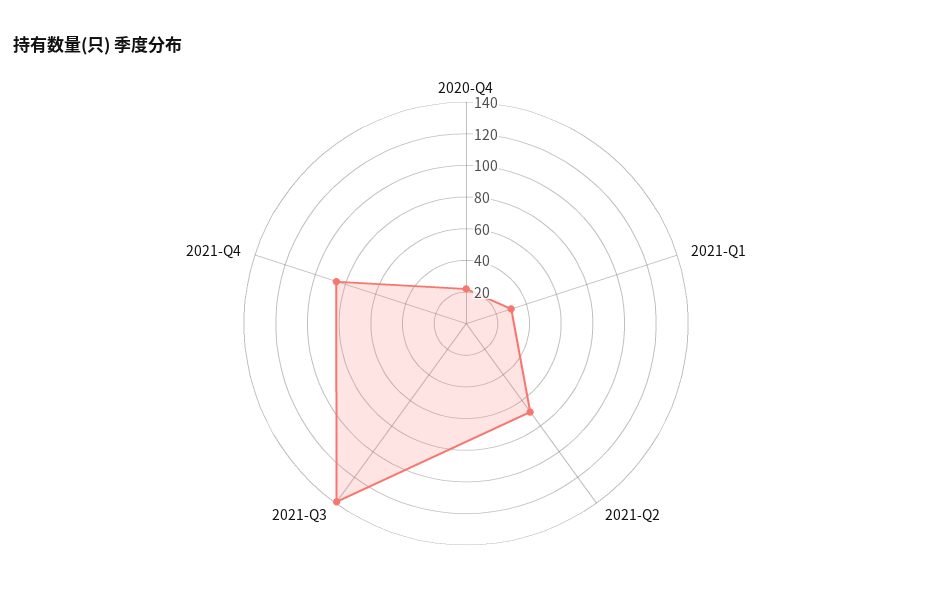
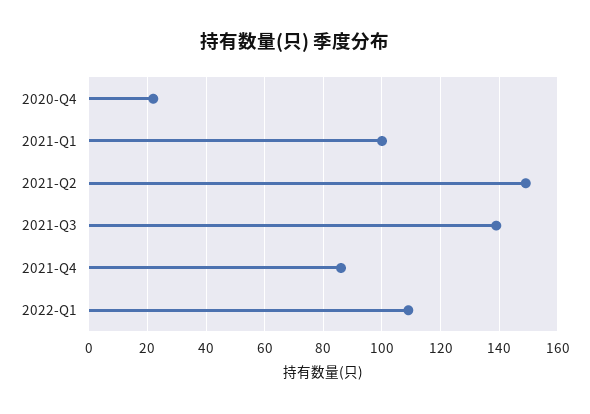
2021-Q1: 30 -> 100
2021-Q2: 70 -> 150
2022-Q1: none -> 110

